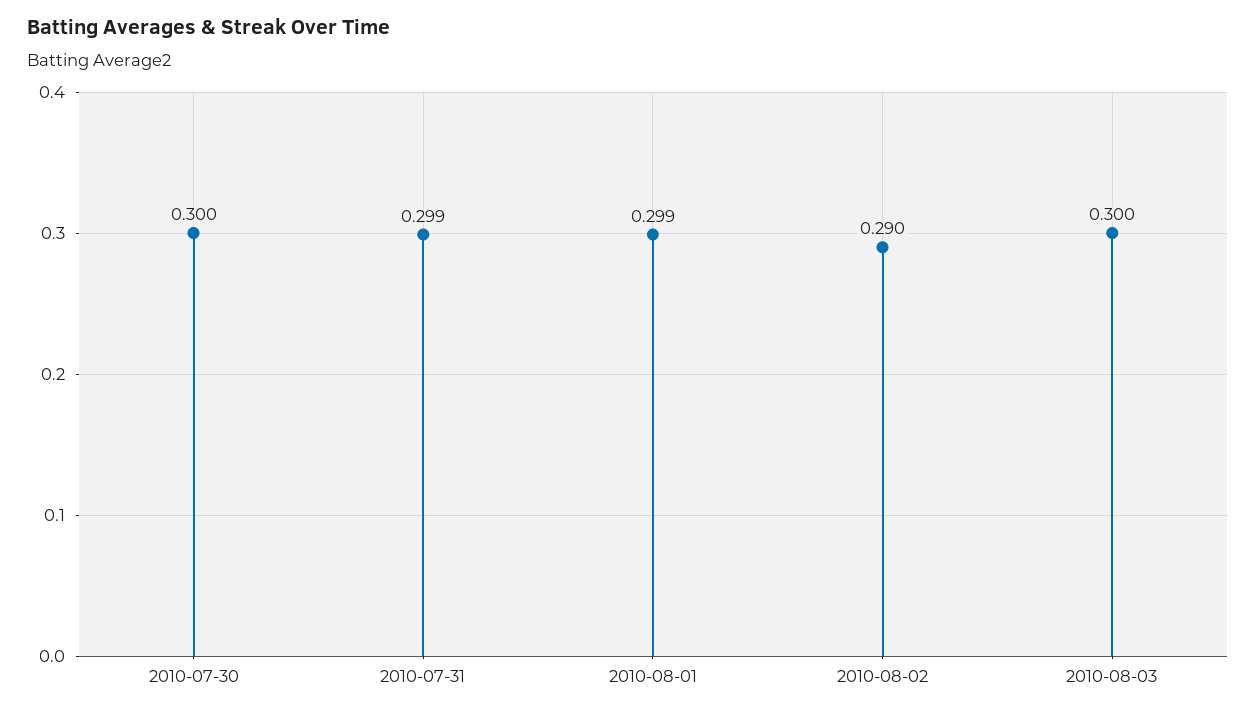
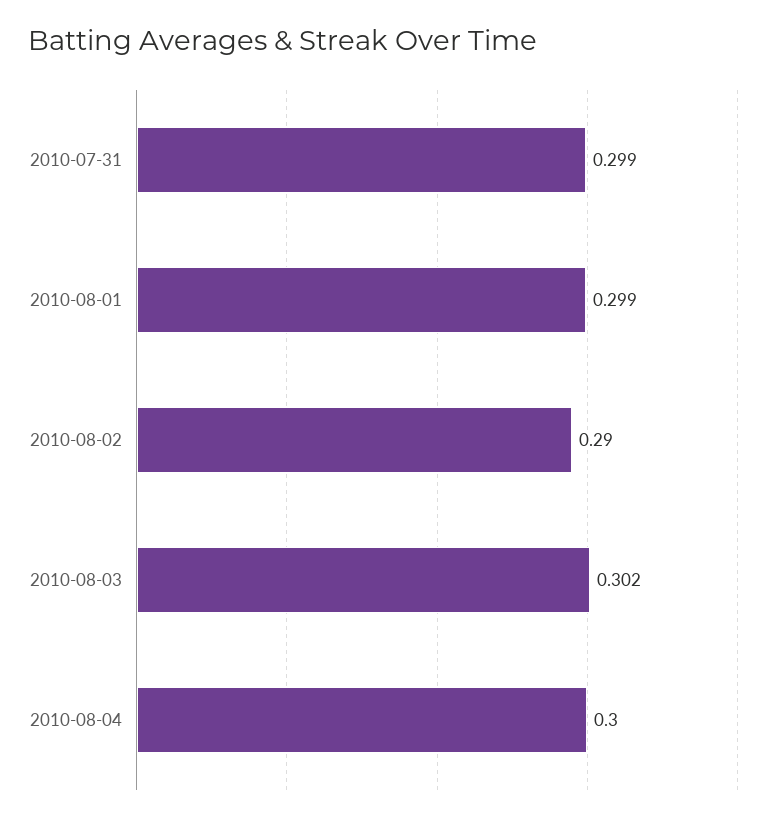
2010-07-30: 0.3 -> none
2010-08-03: 0.3 -> 0.302
2010-08-04: none -> 0.3

